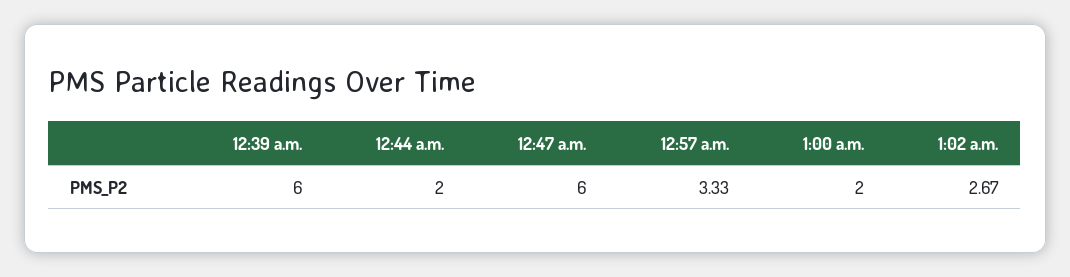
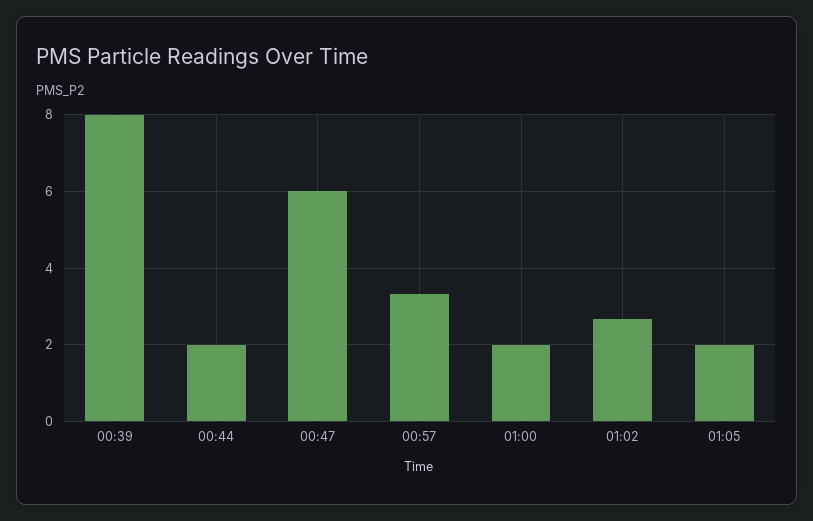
12:39 a.m.: 6 -> 8
01:05: none -> 2

